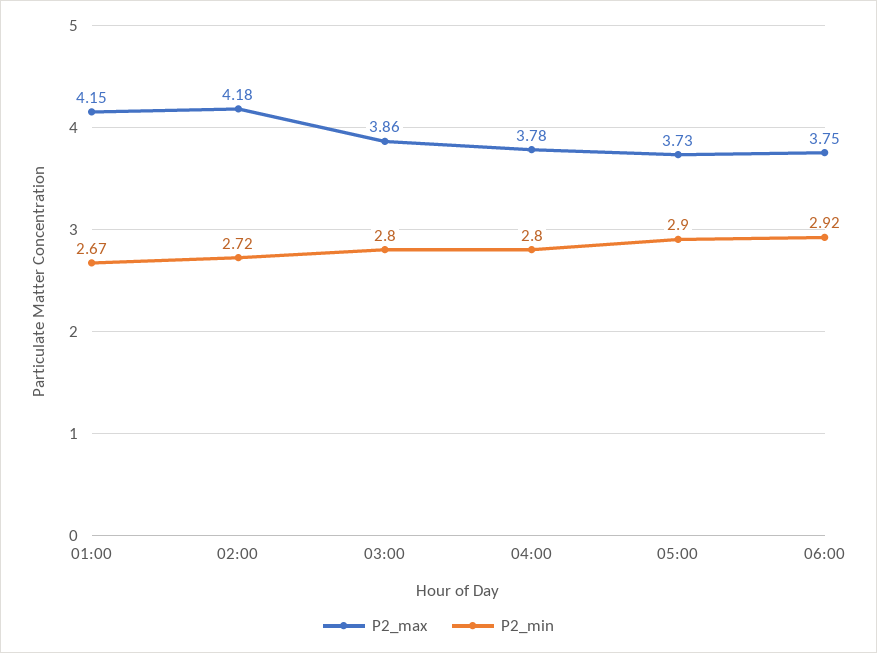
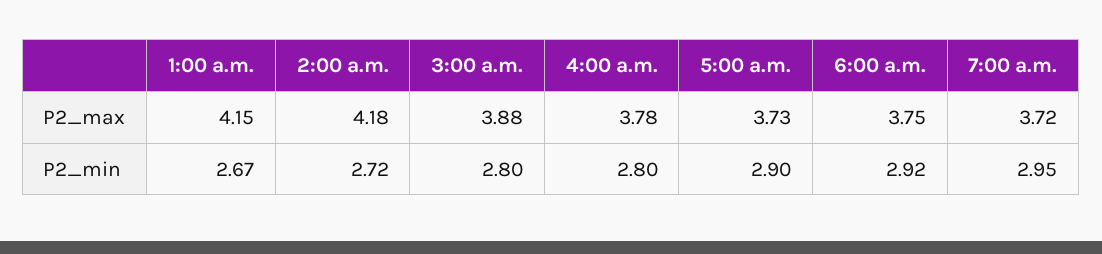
P2_max, 03:00: 3.86 -> 3.88
P2_max, 7:00 a.m.: none -> 3.72
P2_min, 7:00 a.m.: none -> 2.95

